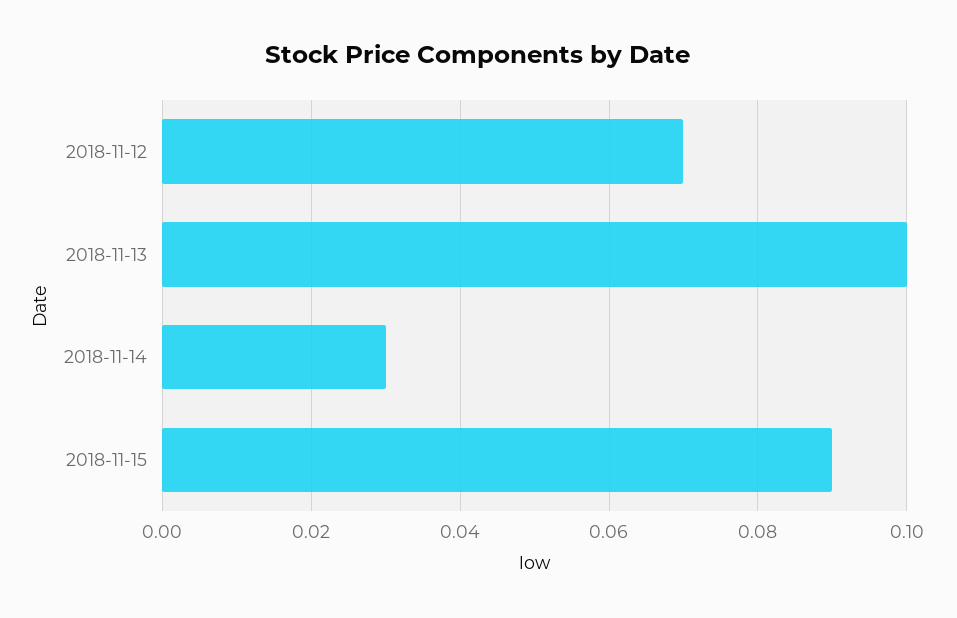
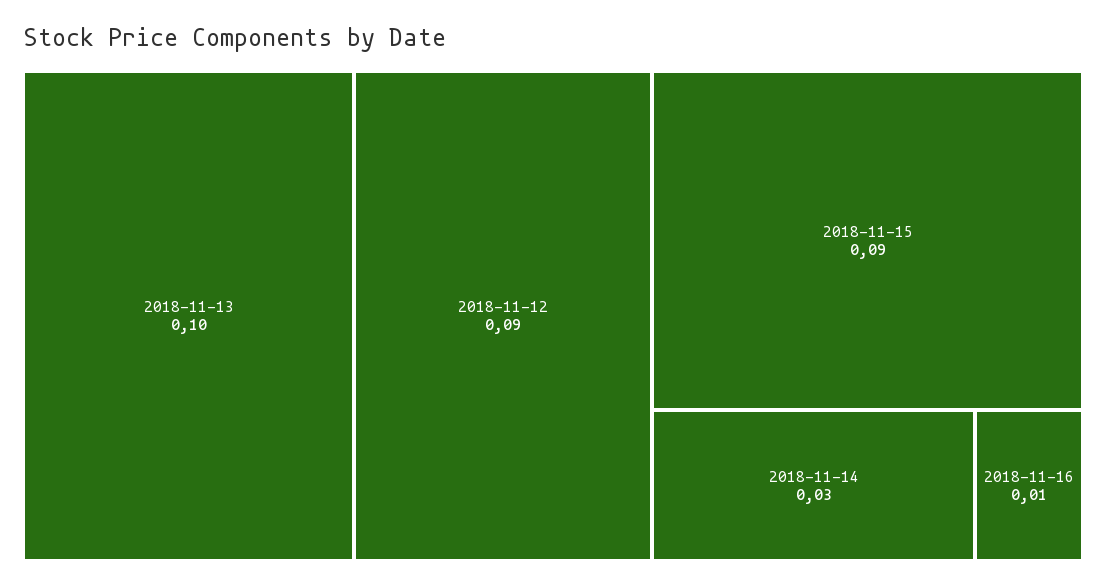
2018-11-12: 0.07 -> 0.09
2018-11-16: none -> 0.01

